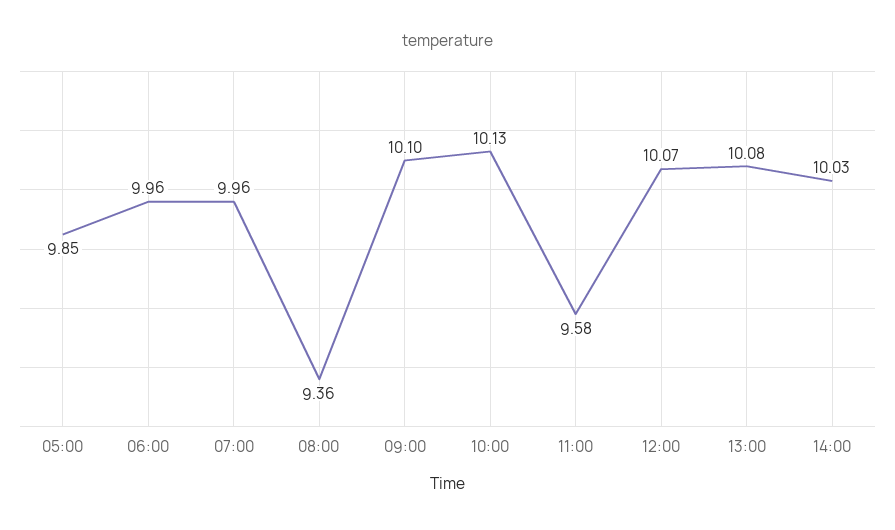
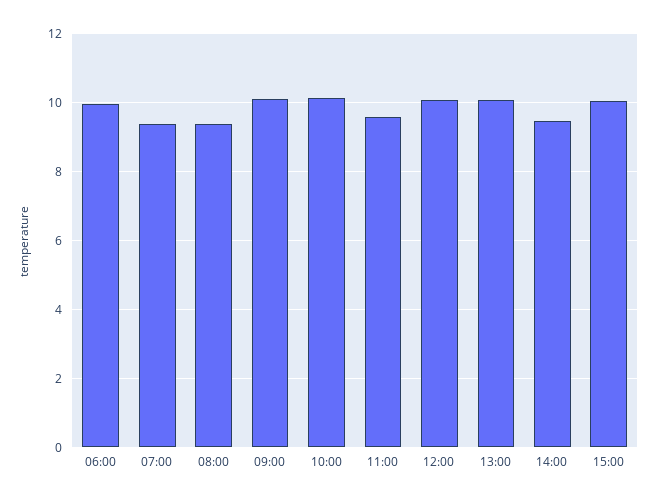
05:00: 9.85 -> none
07:00: 9.96 -> 9.4
14:00: 10.03 -> 9.4
15:00: none -> 10

